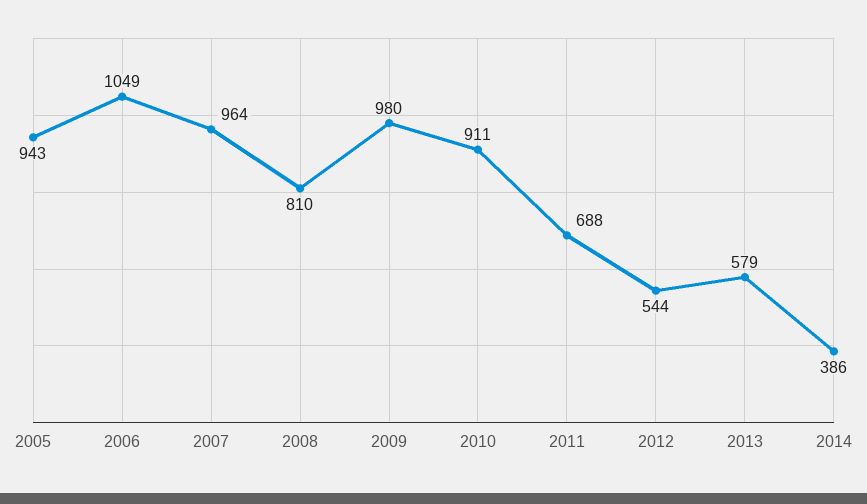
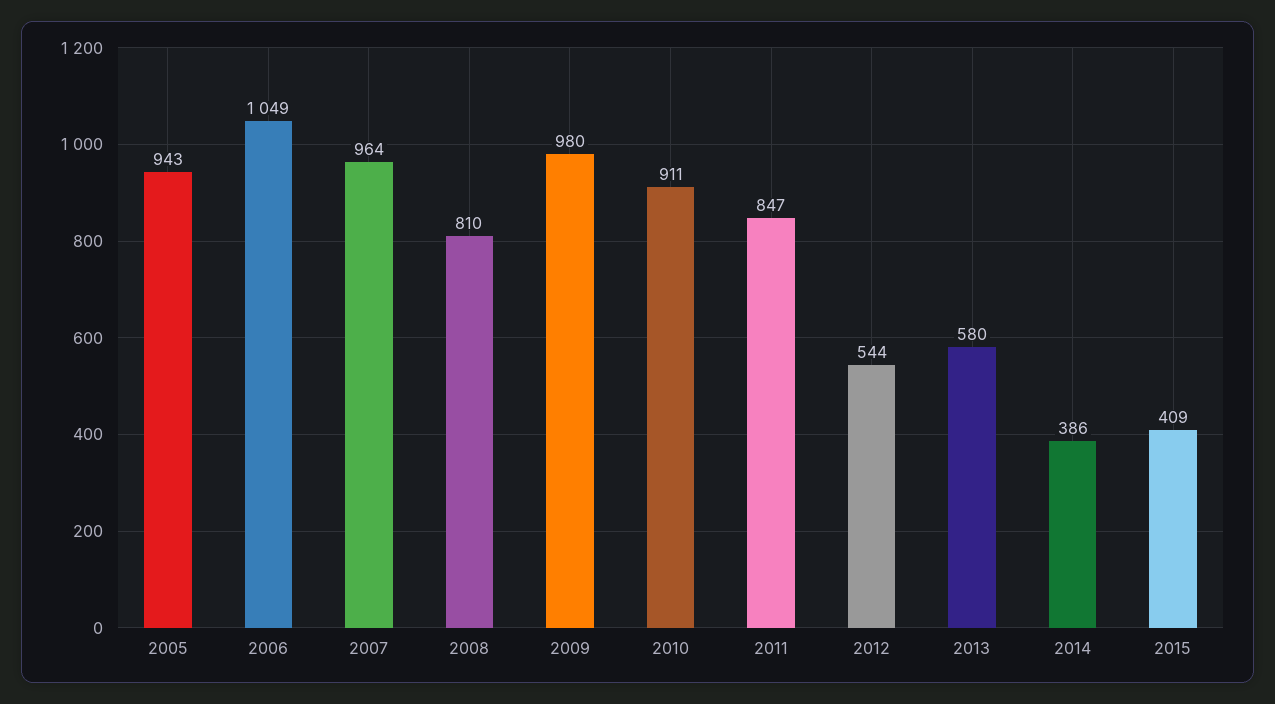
2011: 688 -> 847
2013: 579 -> 580
2015: none -> 409

